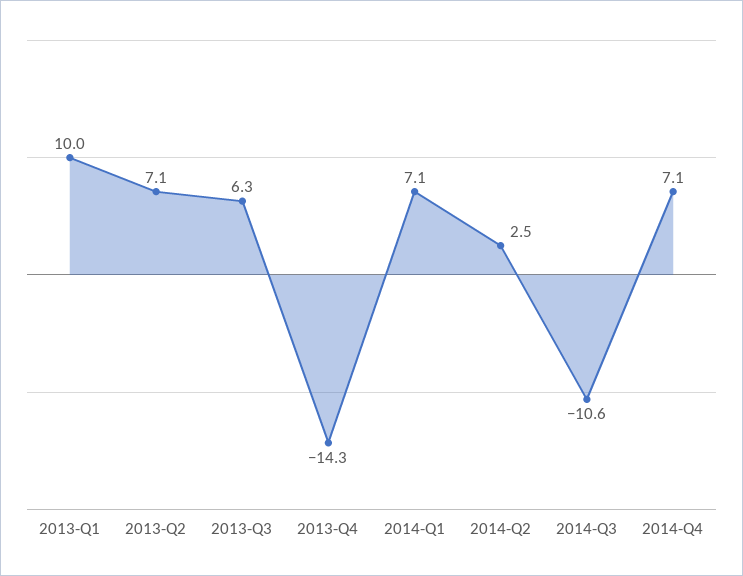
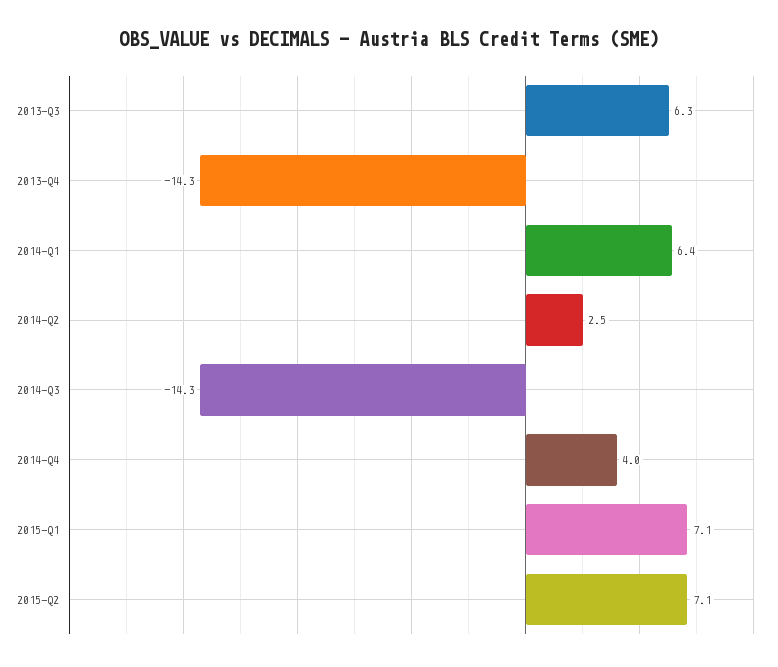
2013-Q1: 10 -> none
2013-Q2: 7.1 -> none
2014-Q1: 7.1 -> 6.4
2014-Q3: -10.6 -> -14.3
2014-Q4: 7.1 -> 4
2015-Q1: none -> 7.1
2015-Q2: none -> 7.1

